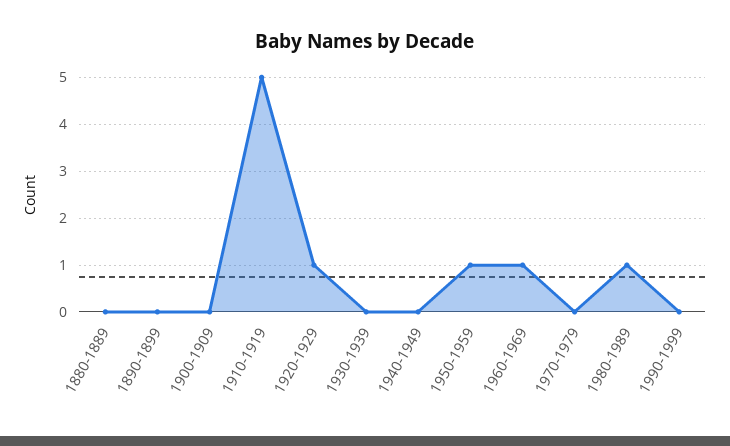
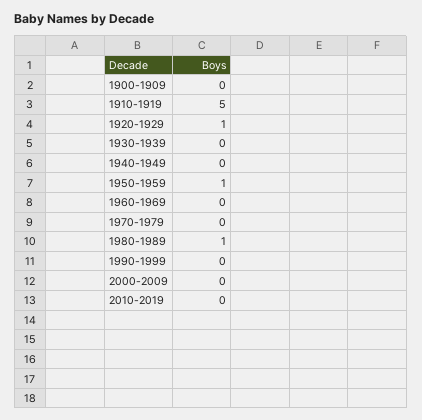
1880-1889: 0 -> none
1890-1899: 0 -> none
1960-1969: 1 -> 0
2000-2009: none -> 0
2010-2019: none -> 0

